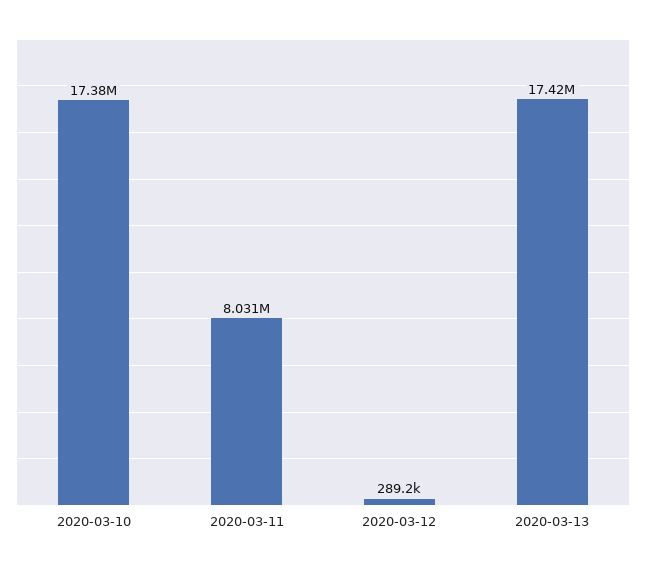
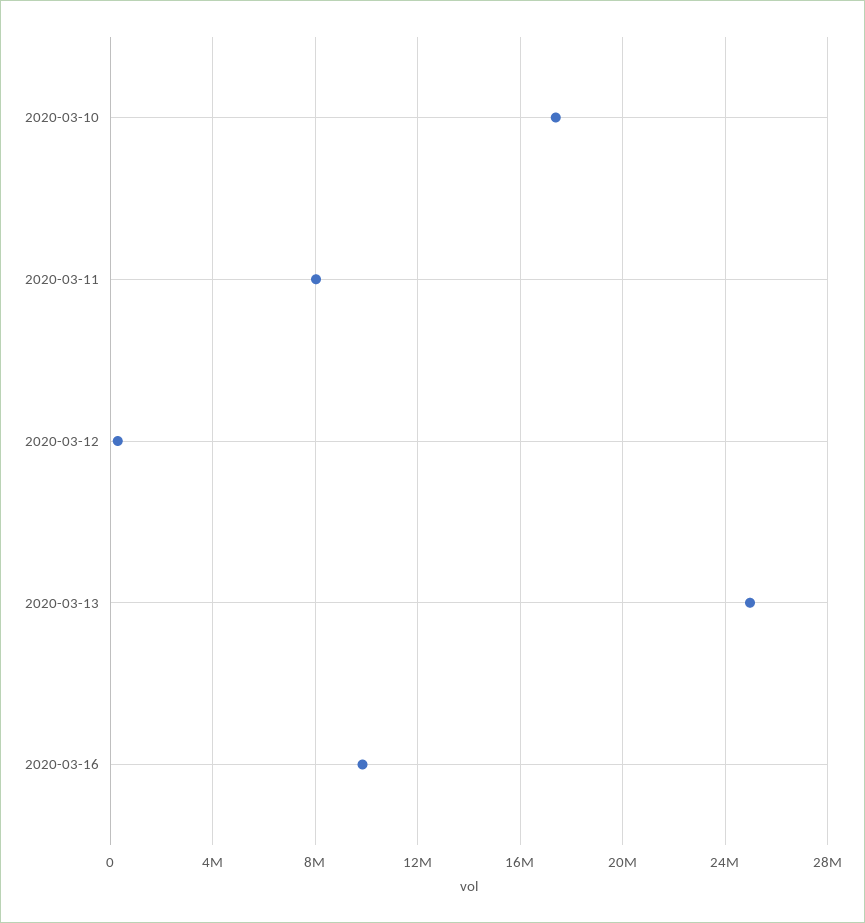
2020-03-13: 17420000 -> 25000000
2020-03-16: none -> 10000000

